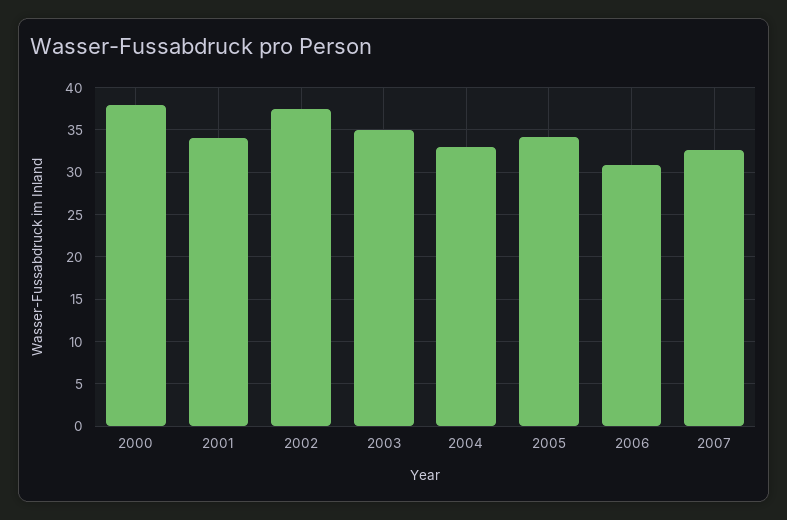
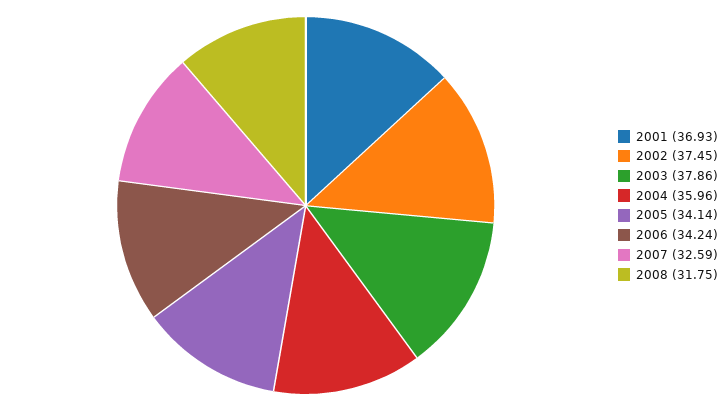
2000: 38 -> none
2001: 34 -> 36.93
2003: 35 -> 37.86
2004: 33 -> 35.96
2006: 31 -> 34.24
2008: none -> 31.75

